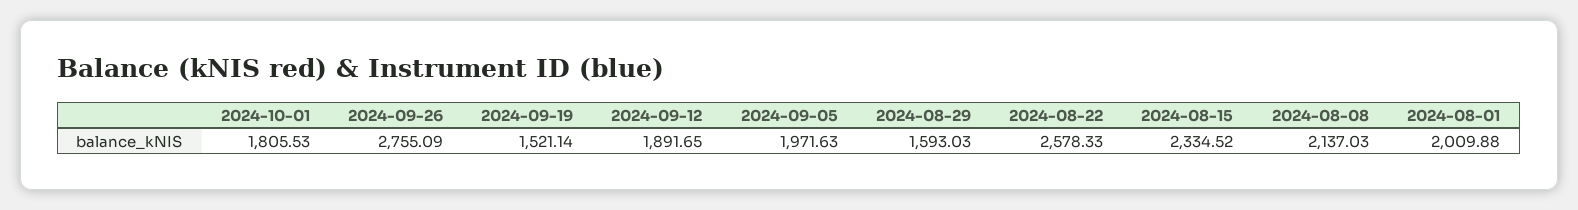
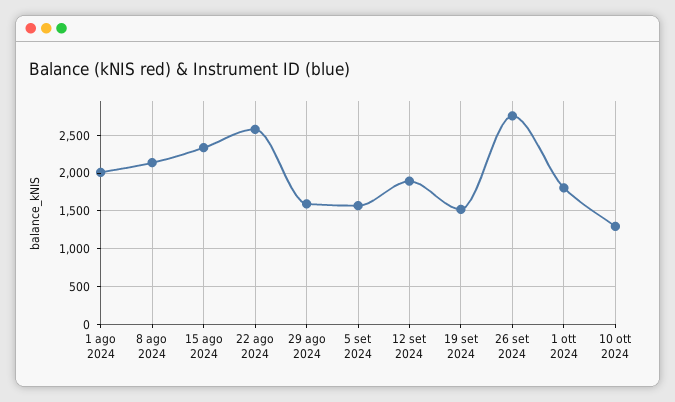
2024-09-05: 1971.63 -> 1600
10 ott 2024: none -> 1300

